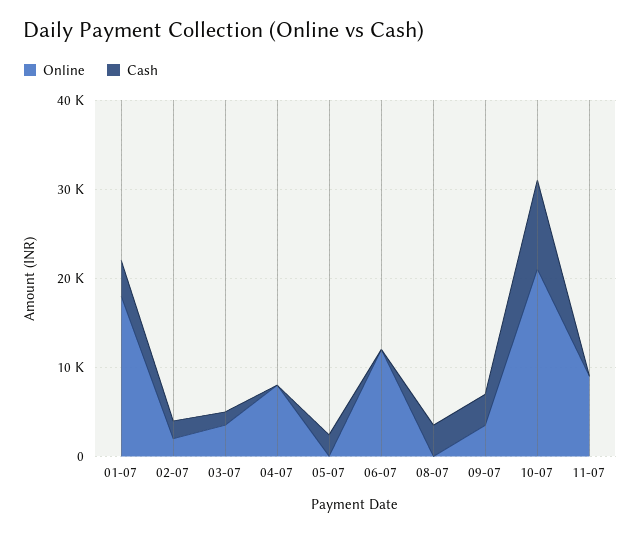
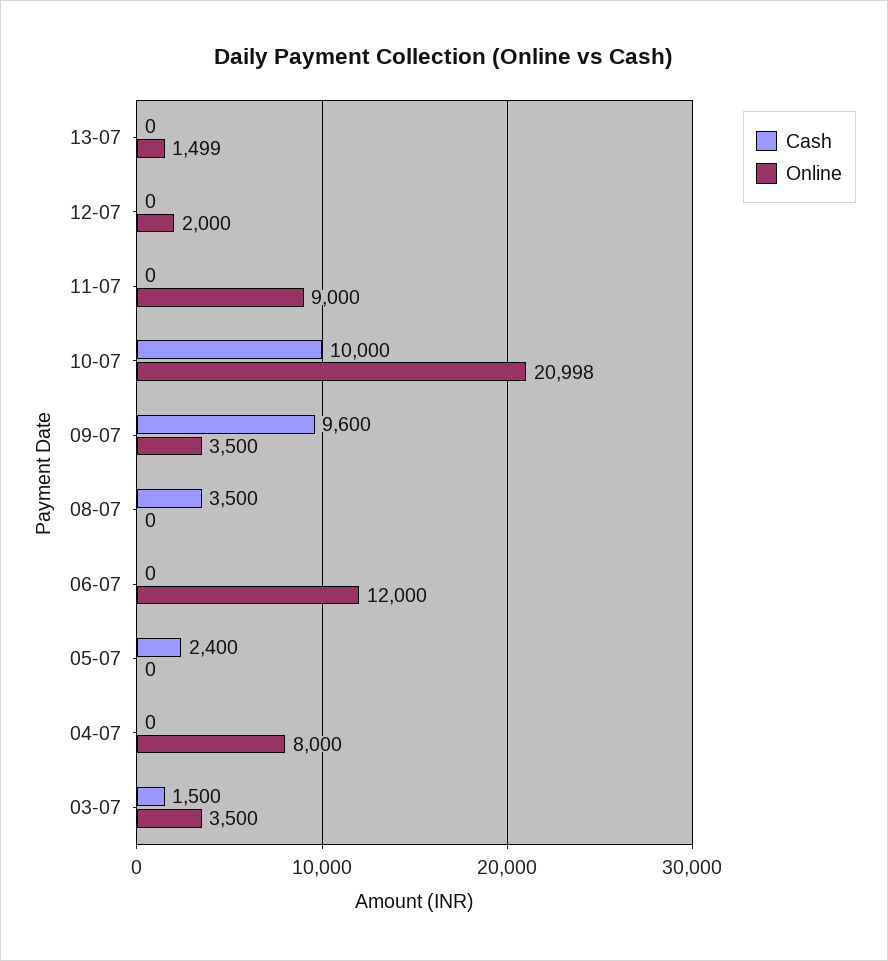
Online, 01-07: 18000 -> none
Cash, 01-07: 4000 -> none
Online, 02-07: 2000 -> none
Cash, 02-07: 2000 -> none
Cash, 09-07: 4000 -> 9600
Cash, 13-07: none -> 0
Online, 13-07: none -> 1499
Cash, 12-07: none -> 0
Online, 12-07: none -> 2000

